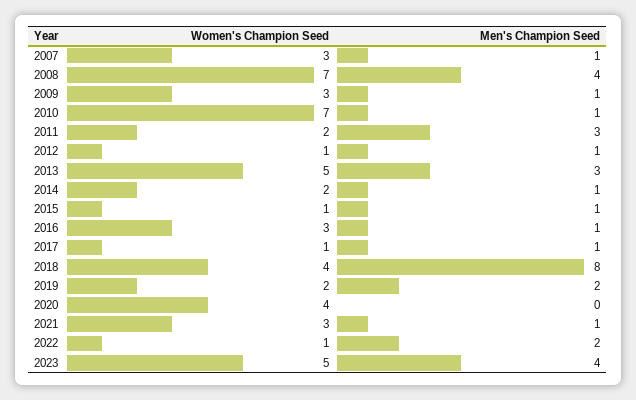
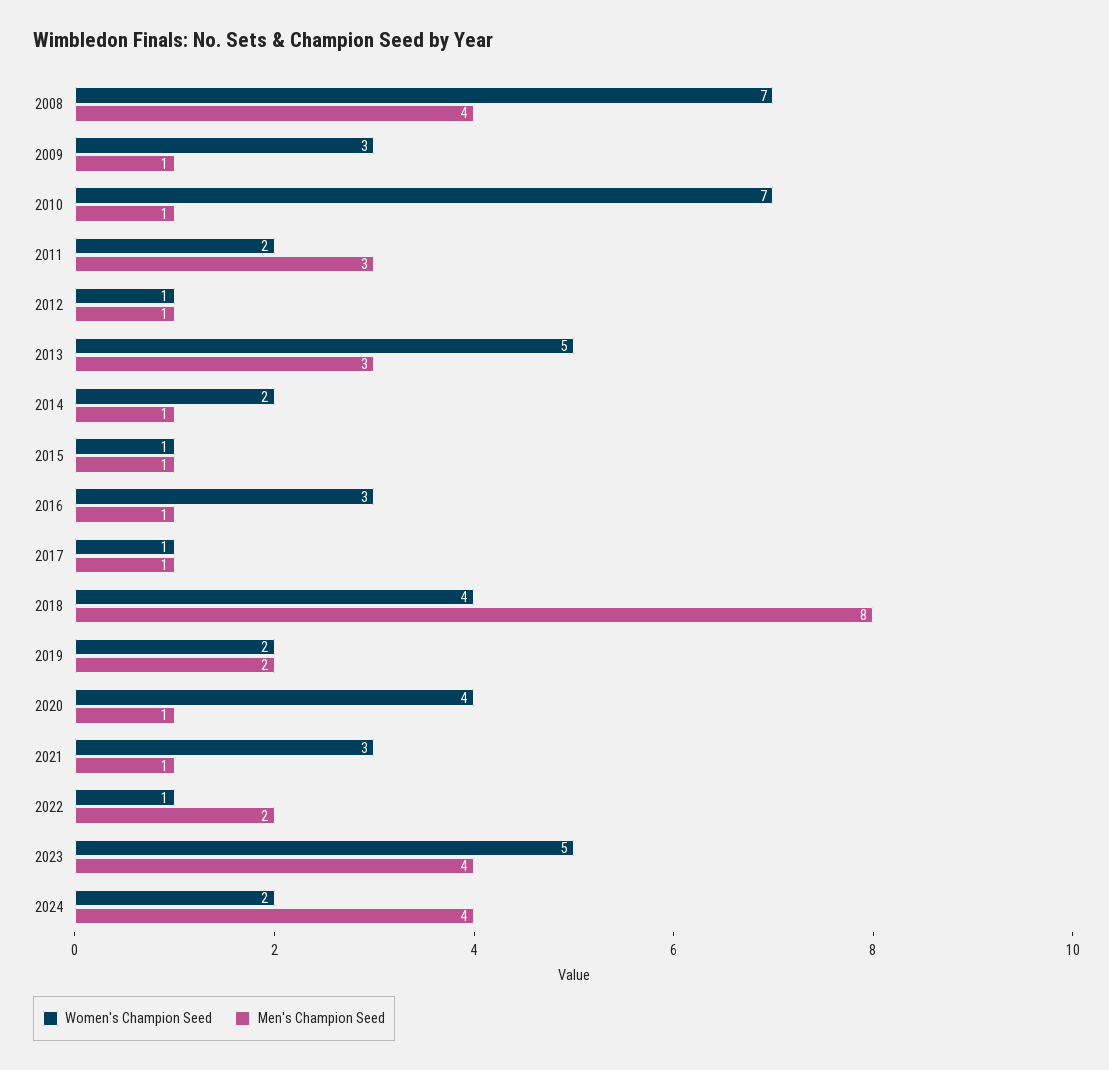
Women's Champion Seed, 2007: 3 -> none
Men's Champion Seed, 2007: 1 -> none
Men's Champion Seed, 2020: 0 -> 1
Women's Champion Seed, 2024: none -> 2
Men's Champion Seed, 2024: none -> 4

